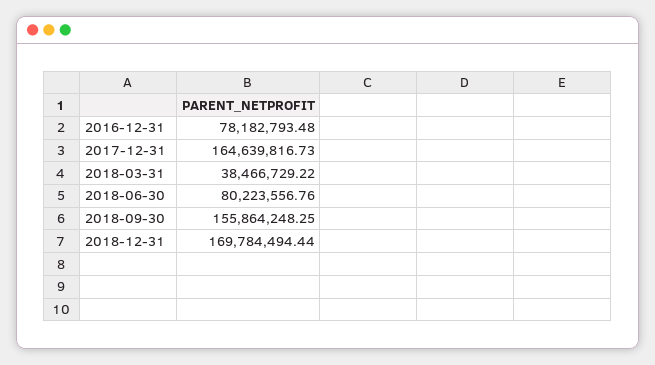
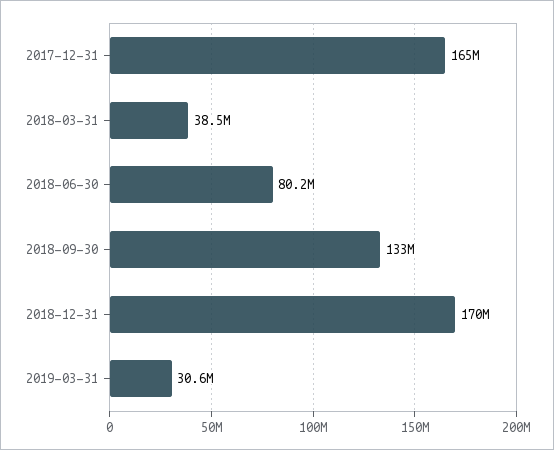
2016-12-31: 78182793.48 -> none
2018-09-30: 155864248.25 -> 133000000
2019-03-31: none -> 30600000

